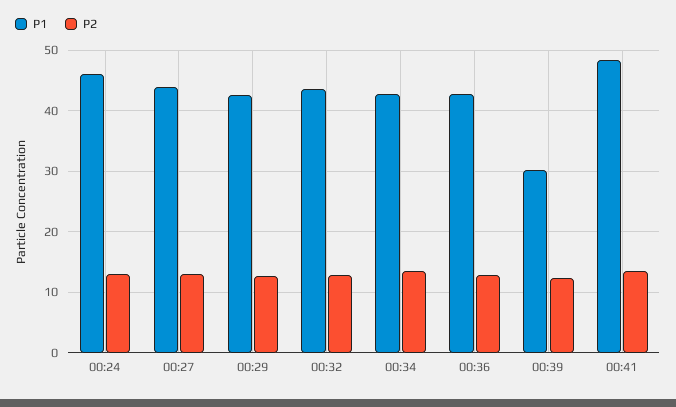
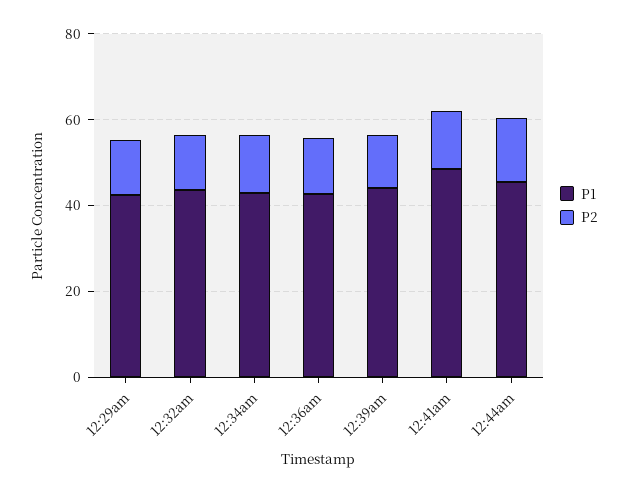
P1, 00:24: 46 -> none
P2, 00:24: 13 -> none
P1, 00:27: 44 -> none
P2, 00:27: 13 -> none
P1, 00:39: 30 -> 45
P1, 12:44am: none -> 45
P2, 12:44am: none -> 15

